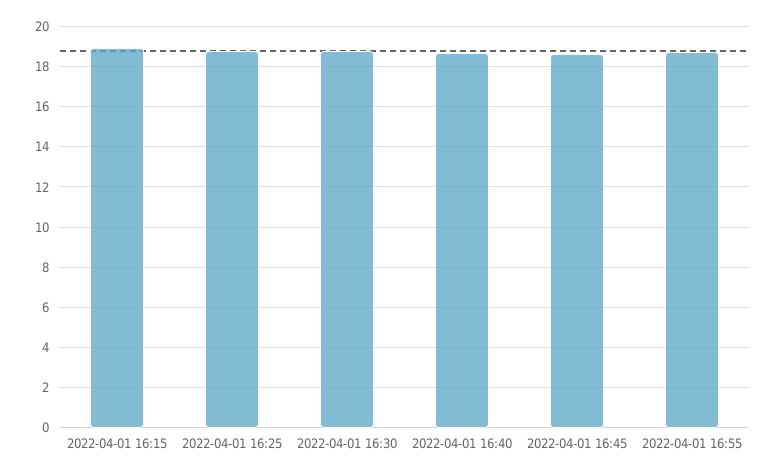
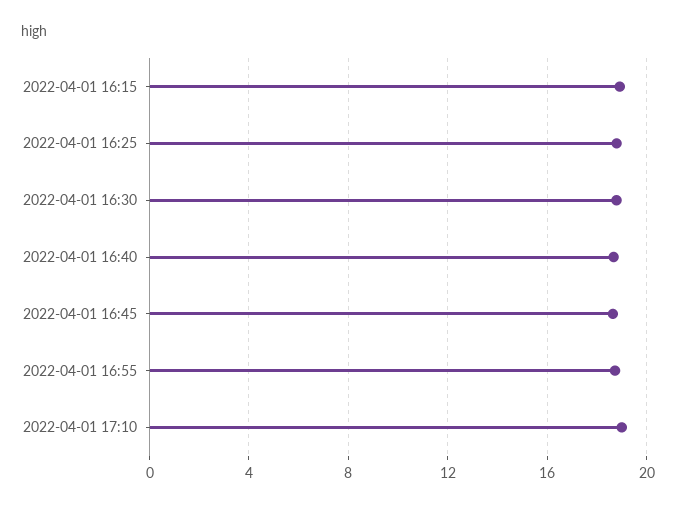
2022-04-01 17:10: none -> 19

